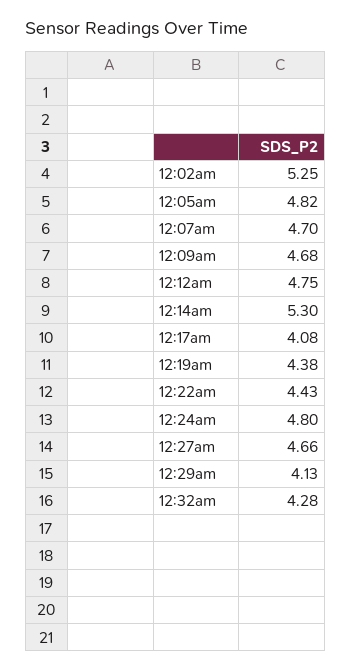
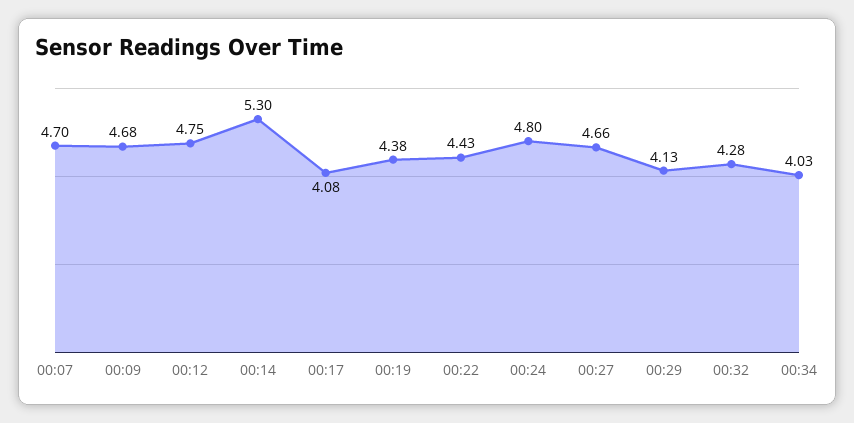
12:02am: 5.25 -> none
12:05am: 4.82 -> none
00:34: none -> 4.03

